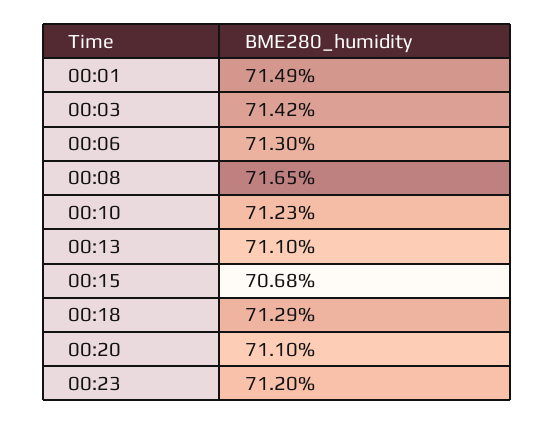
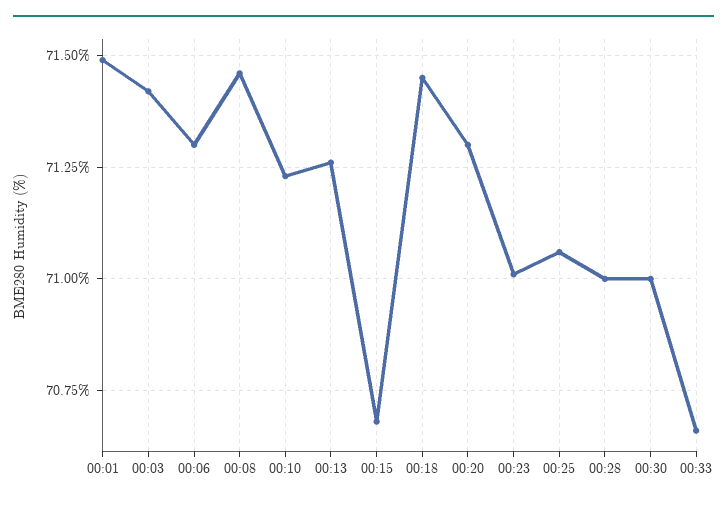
00:08: 71.65 -> 71.45
00:13: 71.1 -> 71.25
00:18: 71.29 -> 71.45
00:20: 71.1 -> 71.3
00:23: 71.2 -> 71
00:25: none -> 71.05
00:28: none -> 71
00:30: none -> 71
00:33: none -> 70.65

